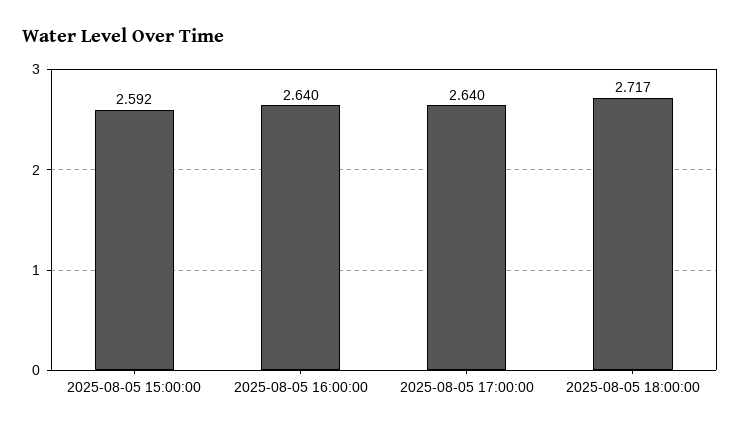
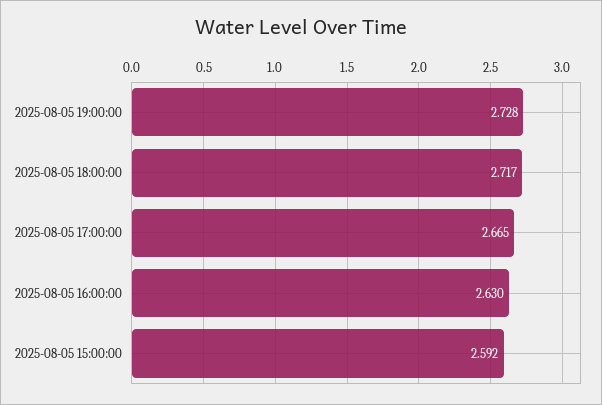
2025-08-05 16:00:00: 2.64 -> 2.63
2025-08-05 17:00:00: 2.64 -> 2.665
2025-08-05 19:00:00: none -> 2.728

